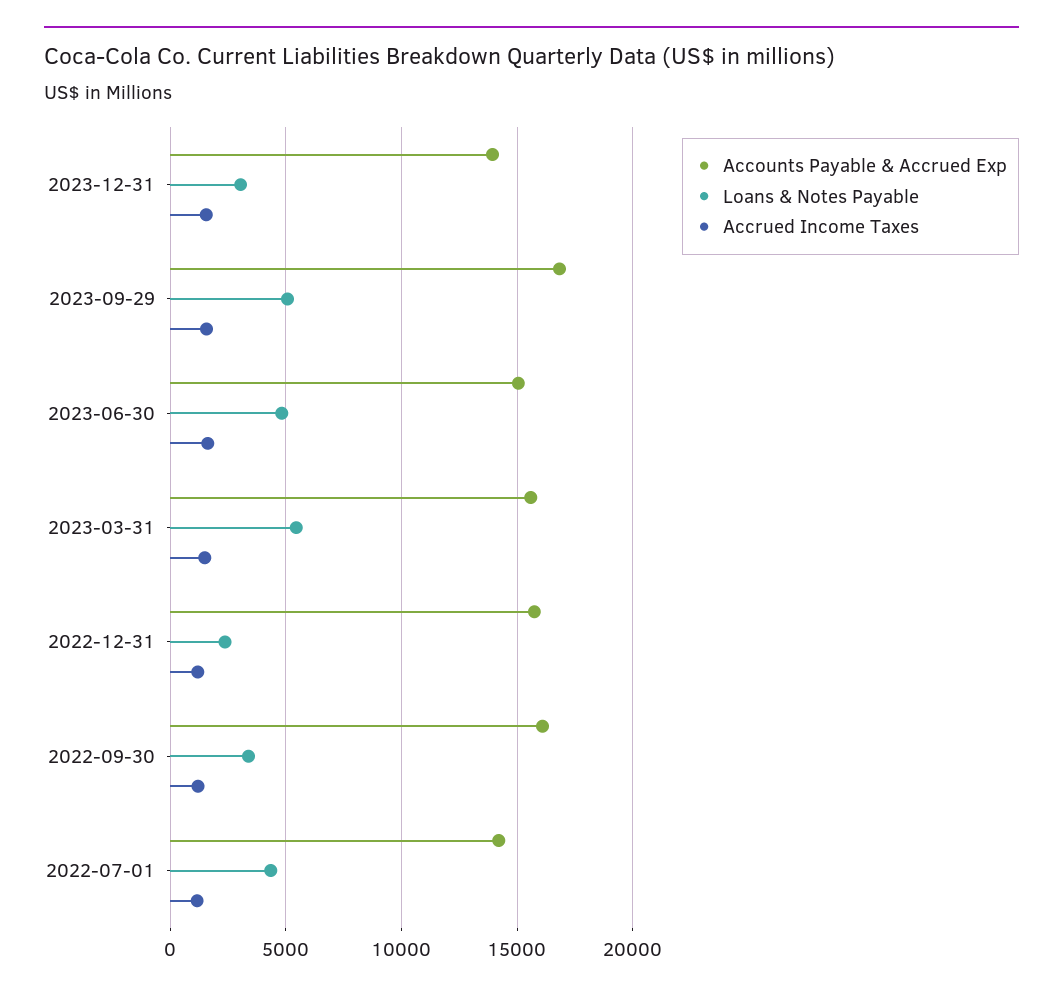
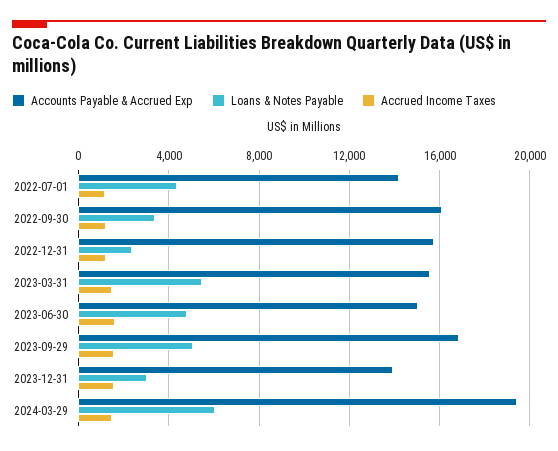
Accounts Payable & Accrued Exp, 2024-03-29: none -> 19500
Loans & Notes Payable, 2024-03-29: none -> 6000
Accrued Income Taxes, 2024-03-29: none -> 1500

